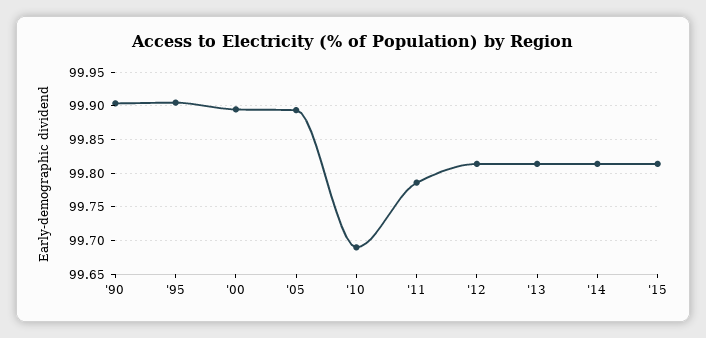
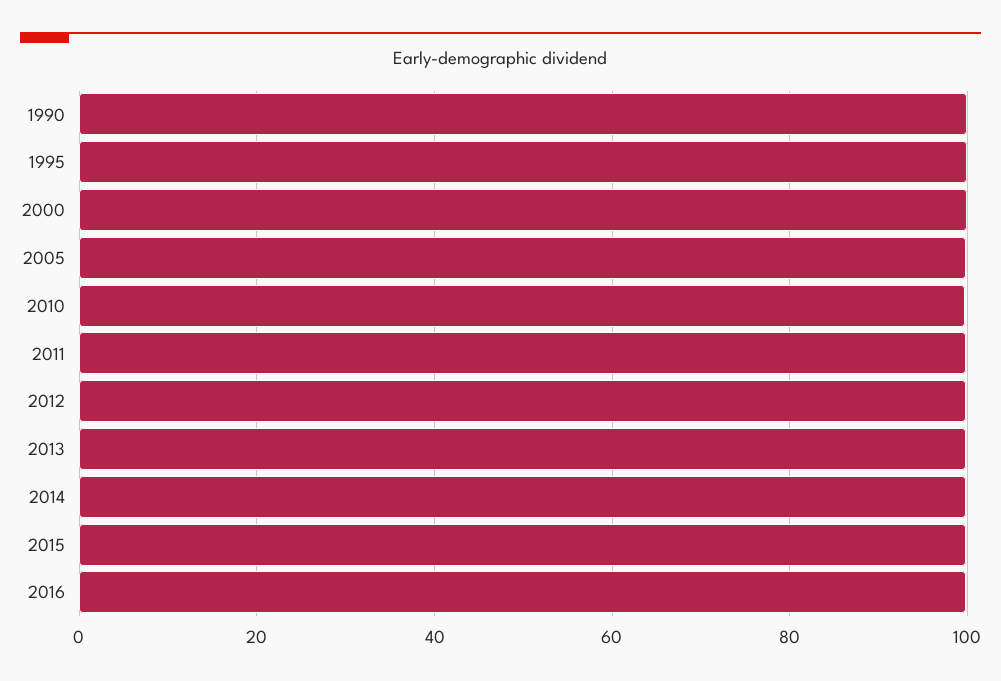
2016: none -> 100

